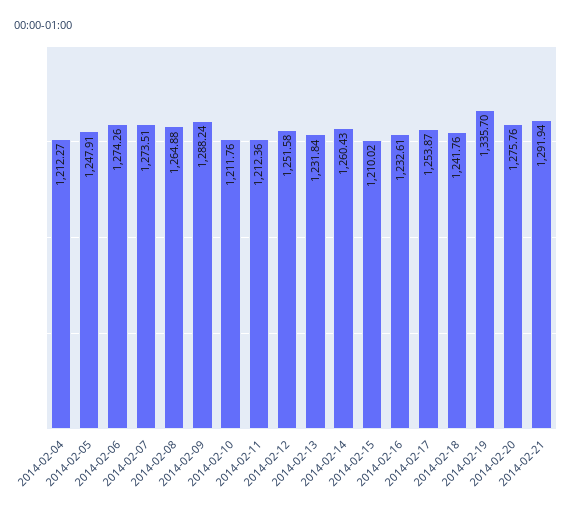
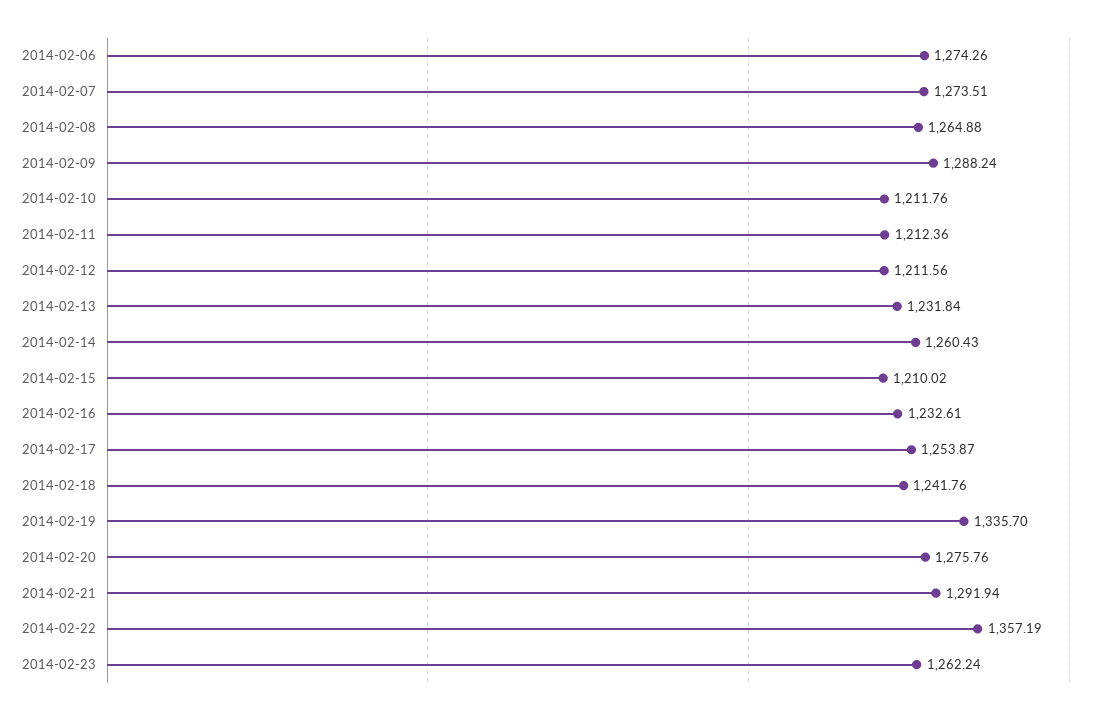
2014-02-04: 1212.27 -> none
2014-02-05: 1247.91 -> none
2014-02-12: 1251.58 -> 1211.56
2014-02-22: none -> 1357.19
2014-02-23: none -> 1262.24

